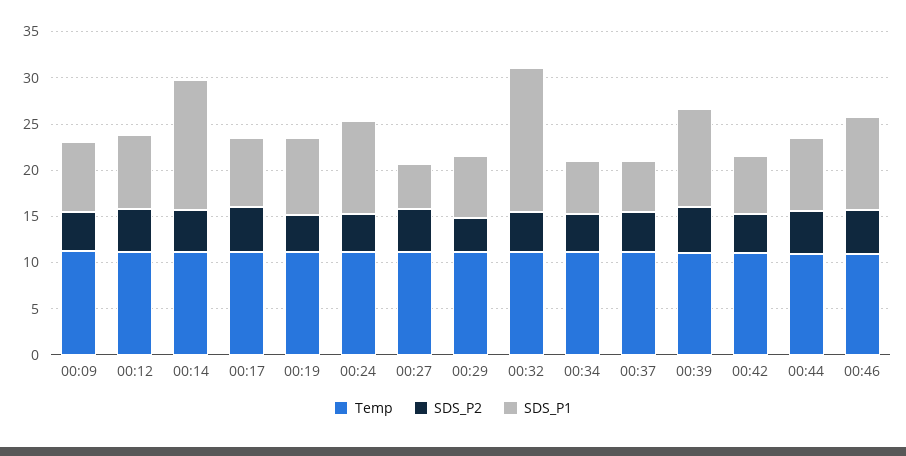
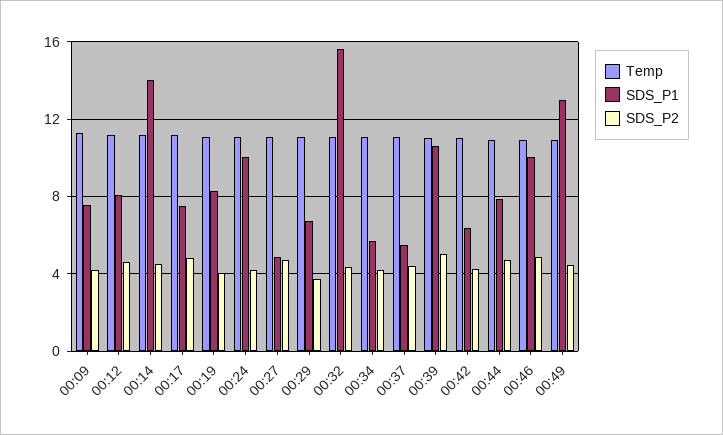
Temp, 00:49: none -> 11
SDS_P1, 00:49: none -> 13
SDS_P2, 00:49: none -> 4.5

